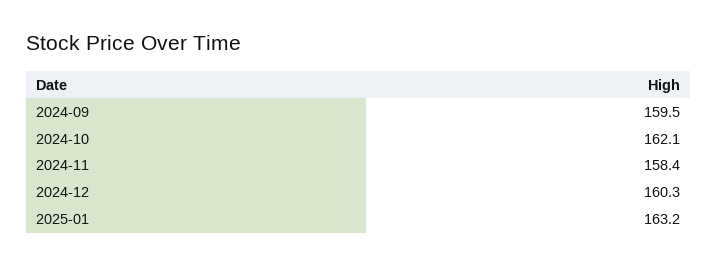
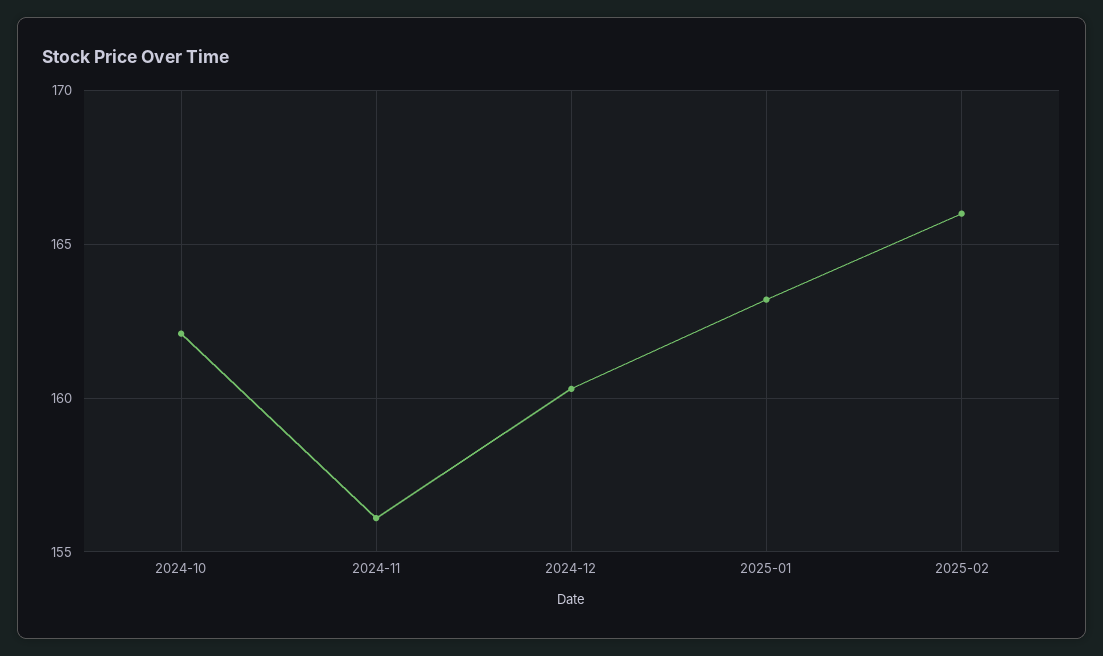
2024-09: 159.5 -> none
2024-11: 158.4 -> 156
2025-02: none -> 166

